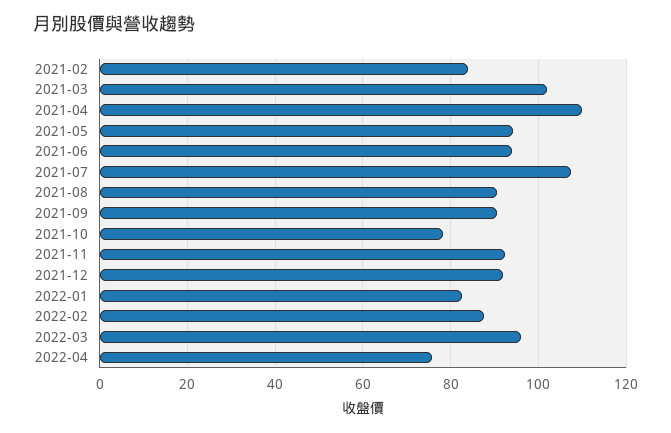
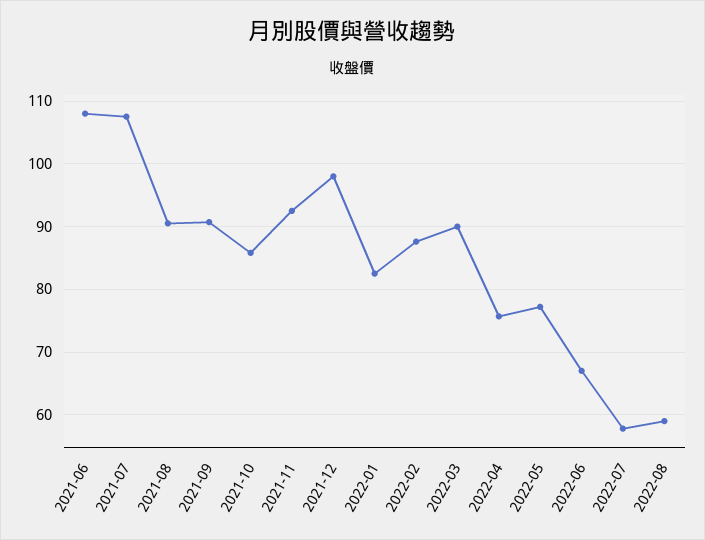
2021-02: 84 -> none
2021-03: 102 -> none
2021-04: 110 -> none
2021-05: 94 -> none
2021-06: 94 -> 108
2021-10: 78 -> 86
2021-12: 92 -> 98
2022-03: 96 -> 90
2022-05: none -> 77
2022-06: none -> 67
2022-07: none -> 58
2022-08: none -> 59

